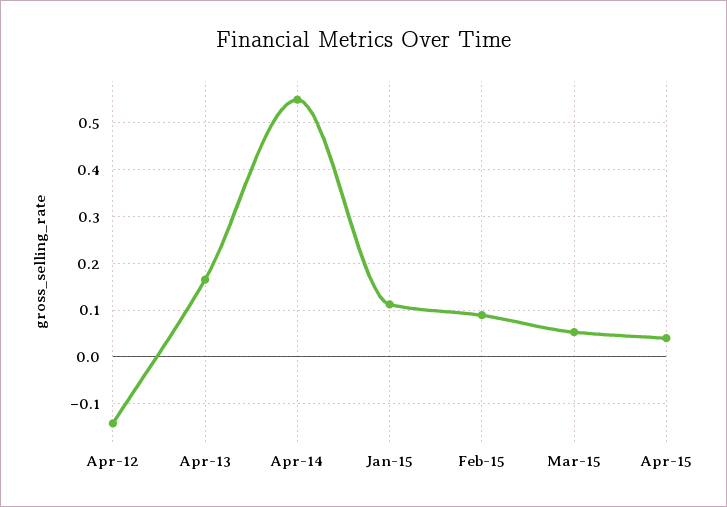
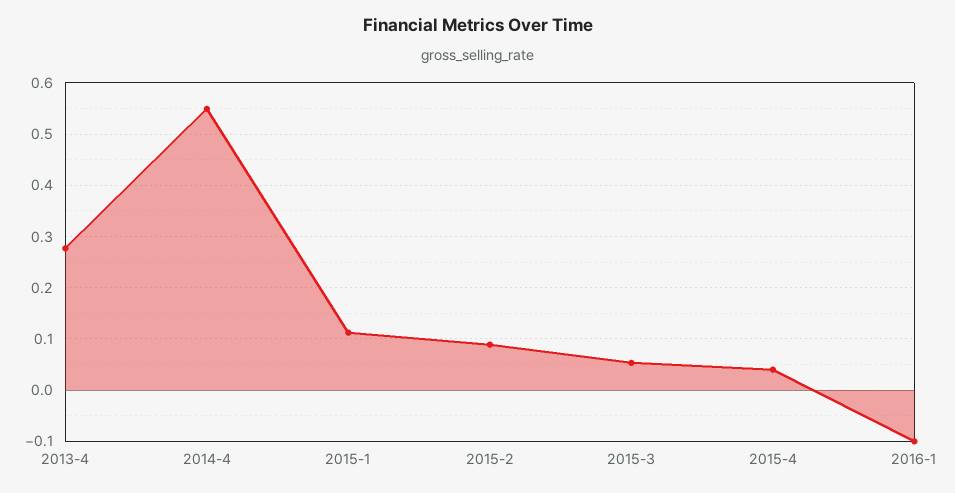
Apr-12: -0.14 -> none
Apr-13: 0.16 -> 0.28
2016-1: none -> -0.1

